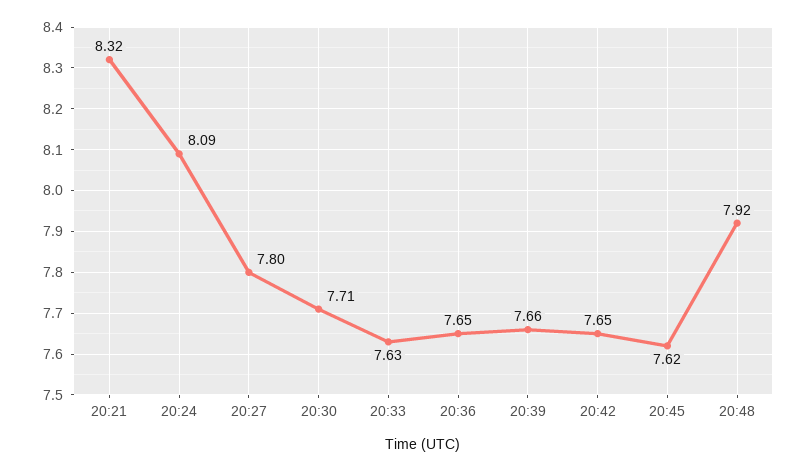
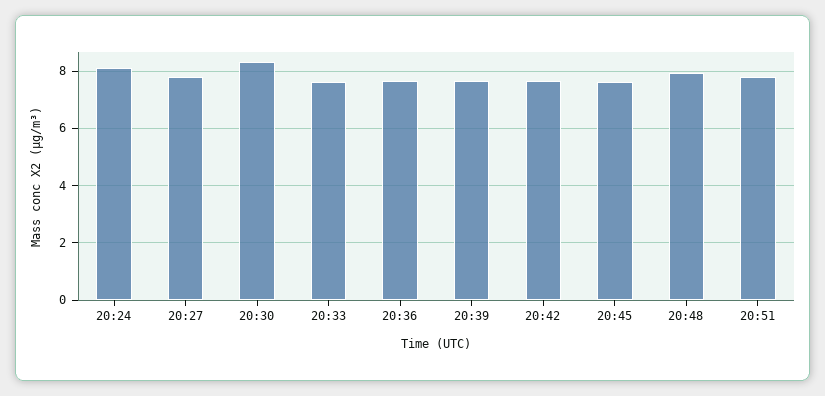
20:21: 8.32 -> none
20:30: 7.71 -> 8.25
20:51: none -> 7.75

